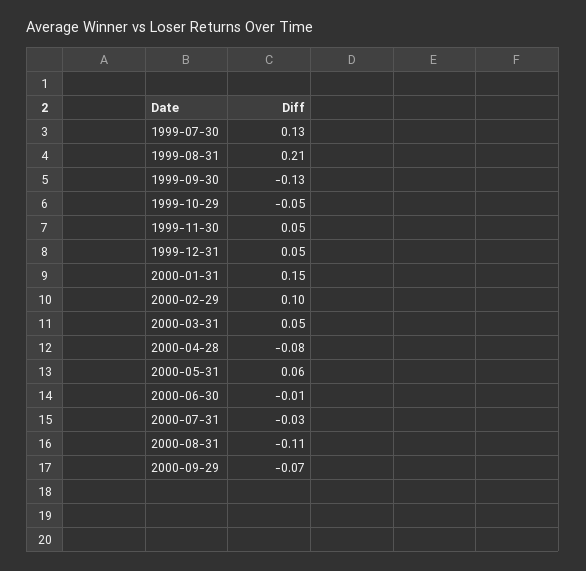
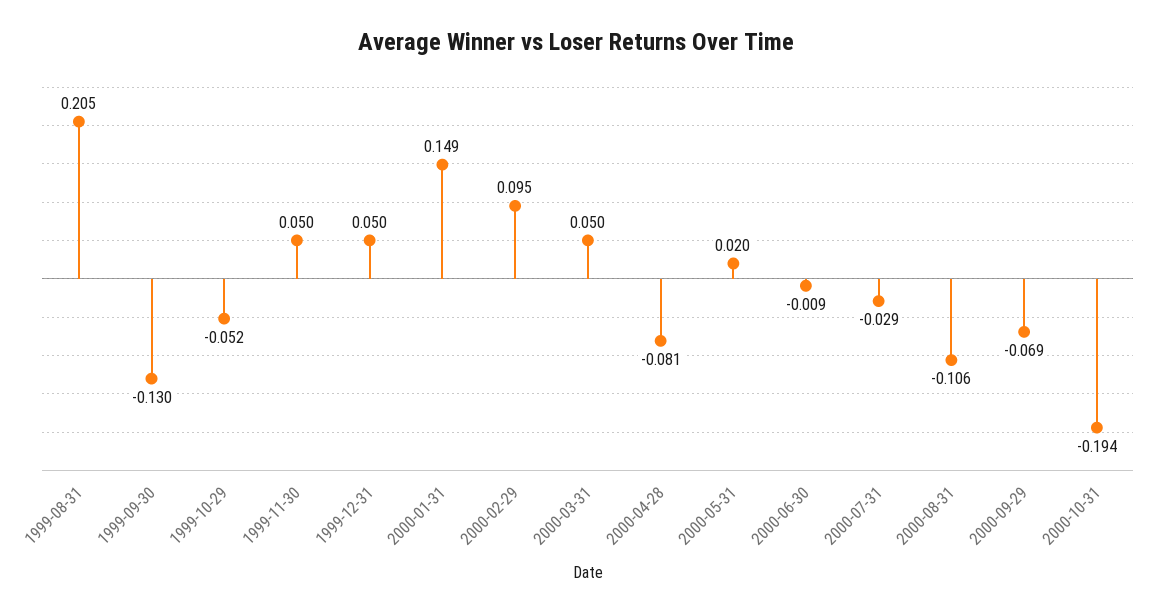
1999-07-30: 0.13 -> none
2000-05-31: 0.06 -> 0.02
2000-10-31: none -> -0.194

